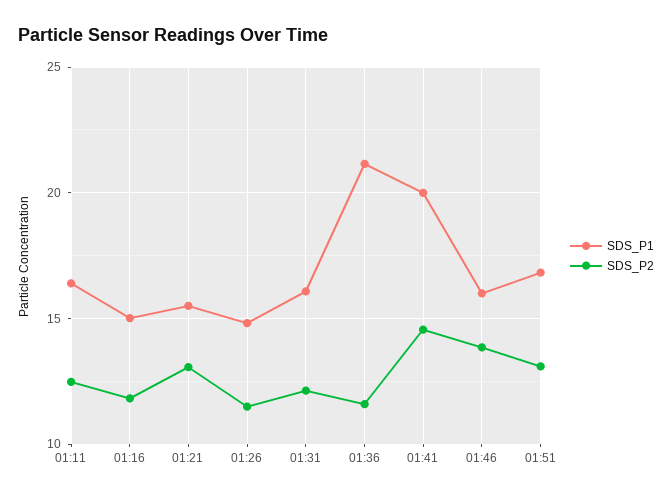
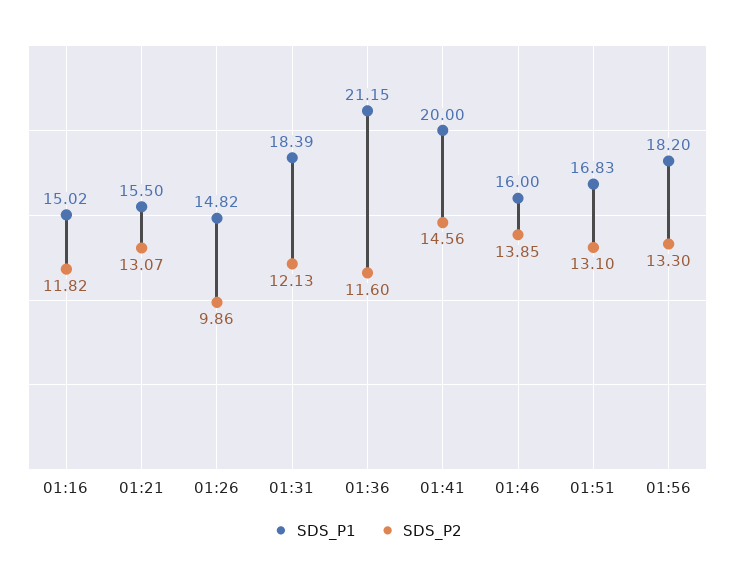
SDS_P1, 01:11: 16.5 -> none
SDS_P2, 01:11: 12.5 -> none
SDS_P2, 01:26: 11.5 -> 9.86
SDS_P1, 01:31: 16 -> 18.39
SDS_P1, 01:56: none -> 18.2
SDS_P2, 01:56: none -> 13.3

